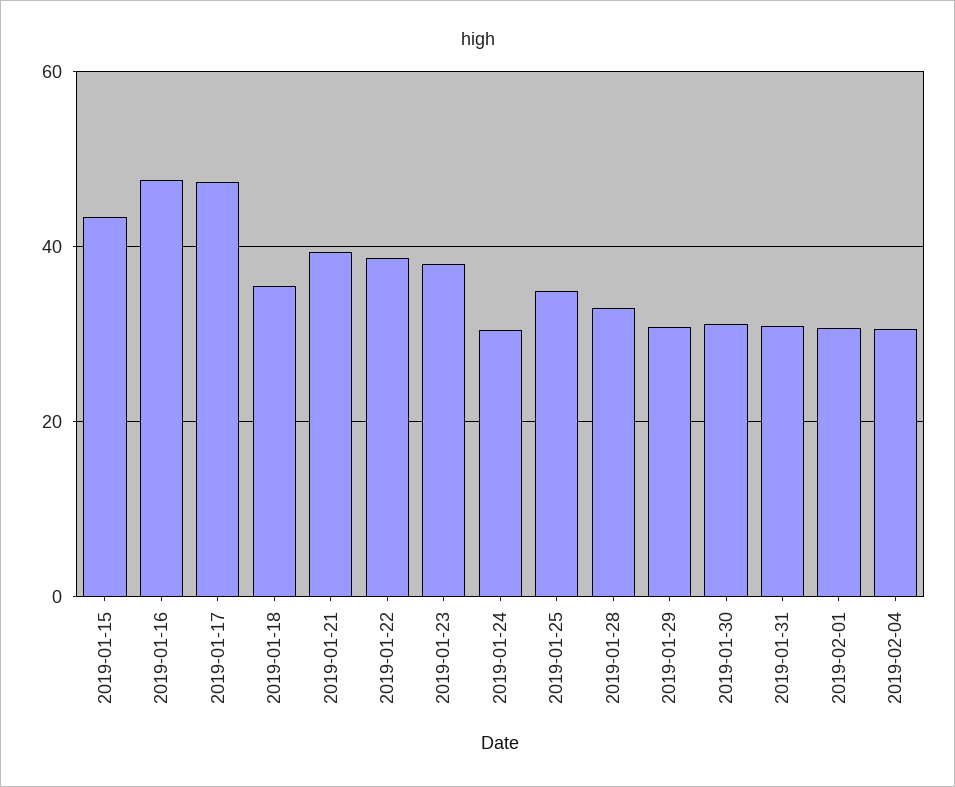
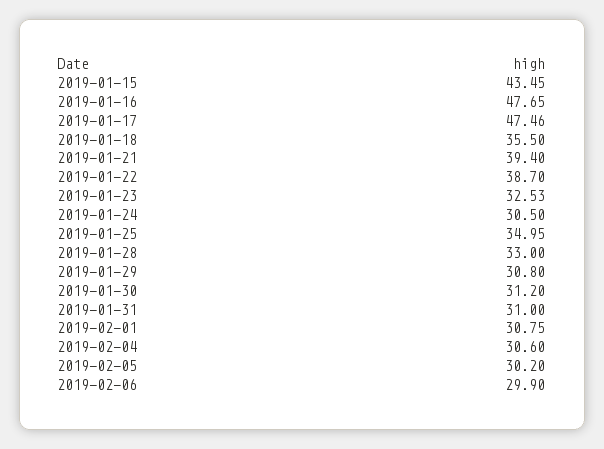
2019-01-23: 38 -> 32.53
2019-02-05: none -> 30.2
2019-02-06: none -> 29.9

